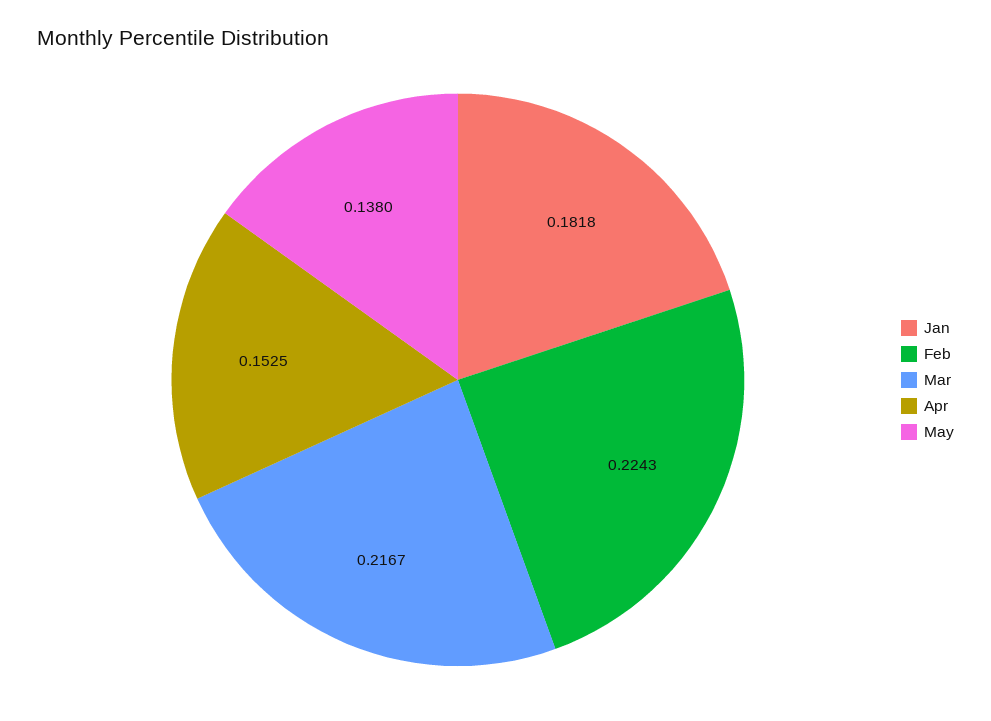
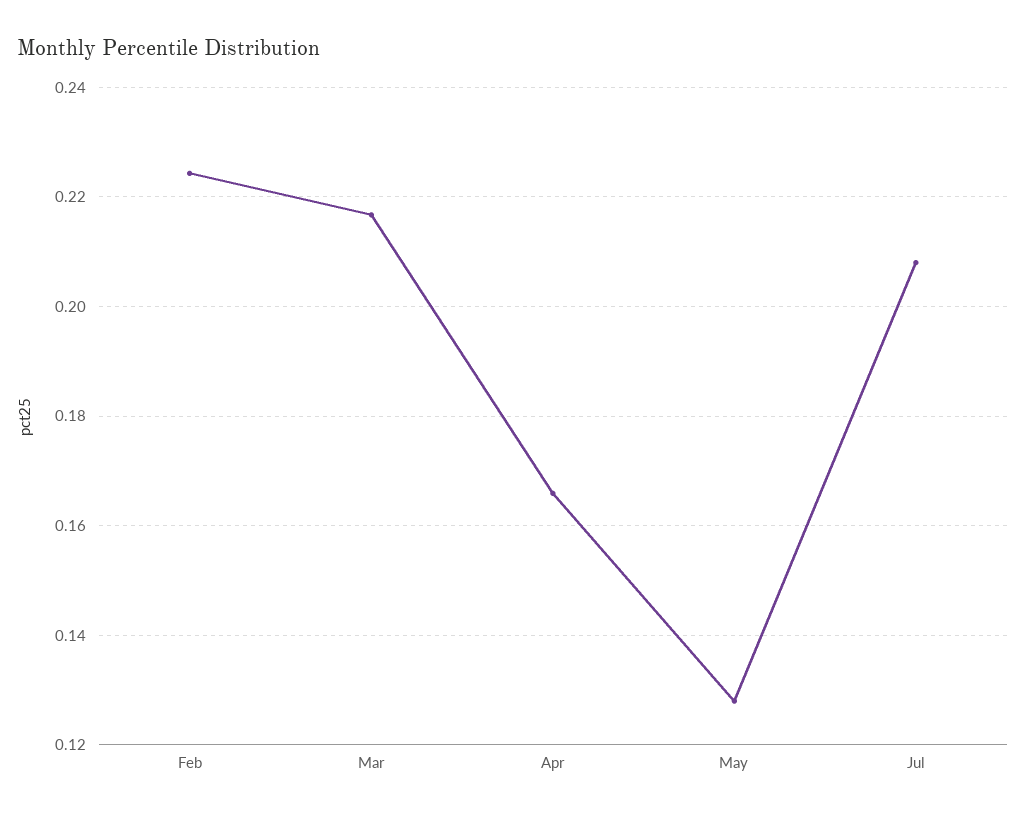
Jan: 0.1818 -> none
Apr: 0.1525 -> 0.166
May: 0.138 -> 0.128
Jul: none -> 0.208

